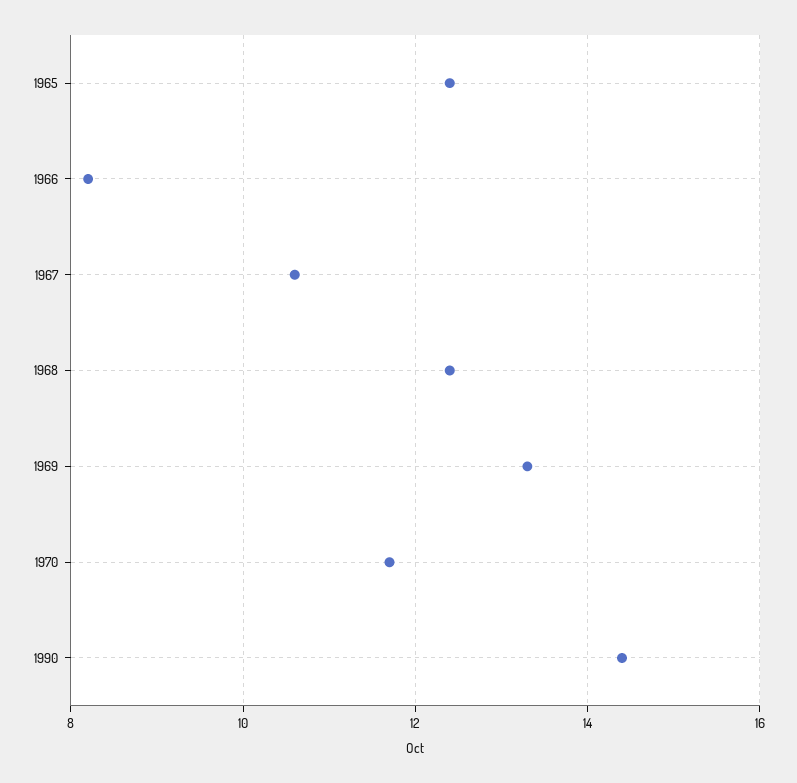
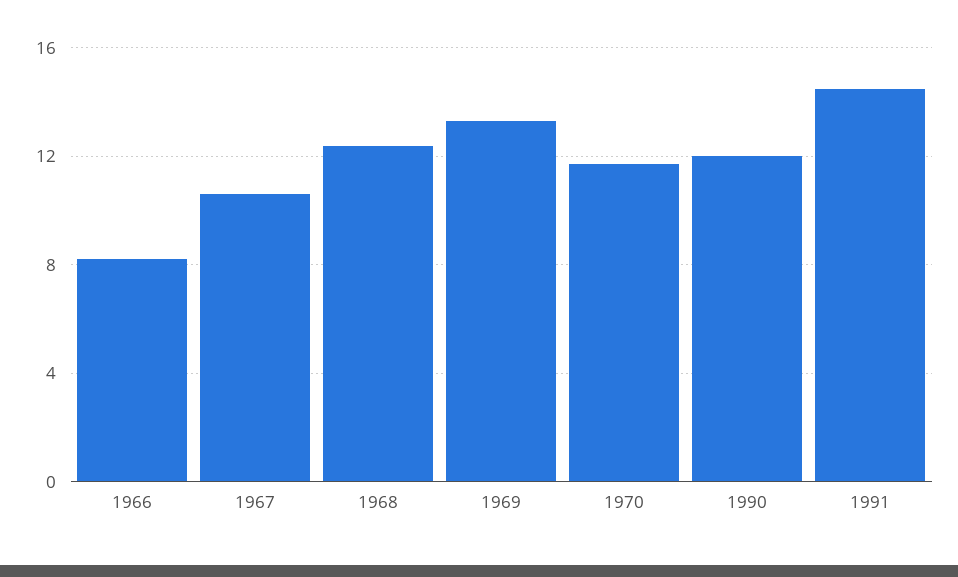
1965: 12.5 -> none
1990: 14.5 -> 12
1991: none -> 14.5

